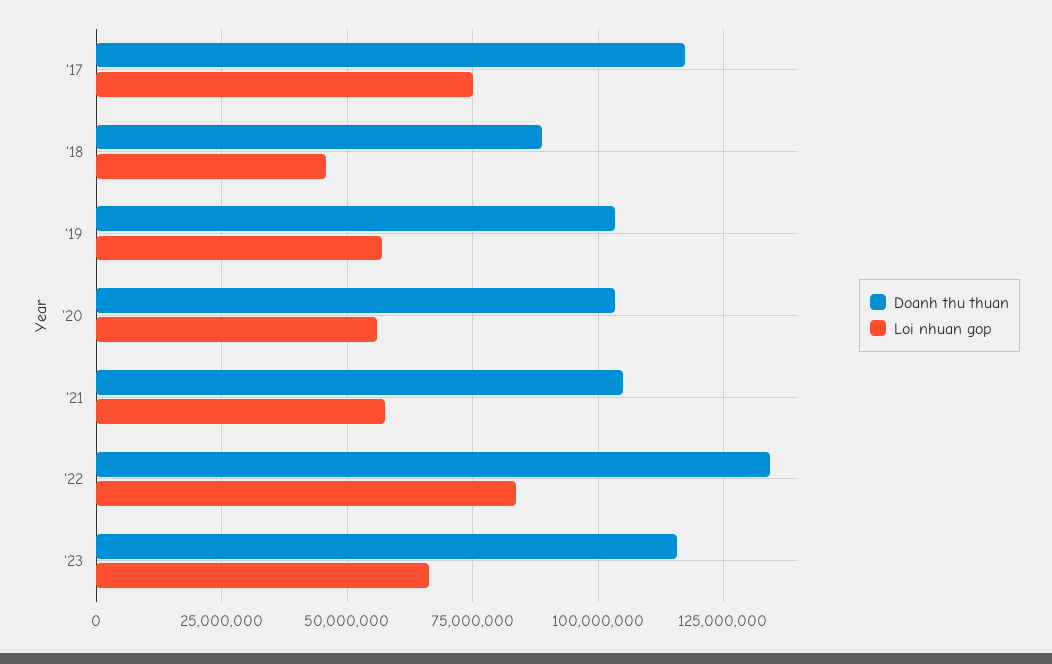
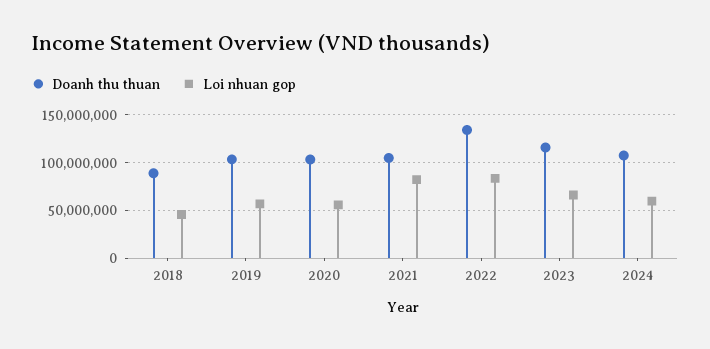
Doanh thu thuan, '17: 117500000 -> none
Loi nhuan gop, '17: 75000000 -> none
Loi nhuan gop, '21: 57500000 -> 80000000
Doanh thu thuan, 2024: none -> 110000000
Loi nhuan gop, 2024: none -> 60000000

